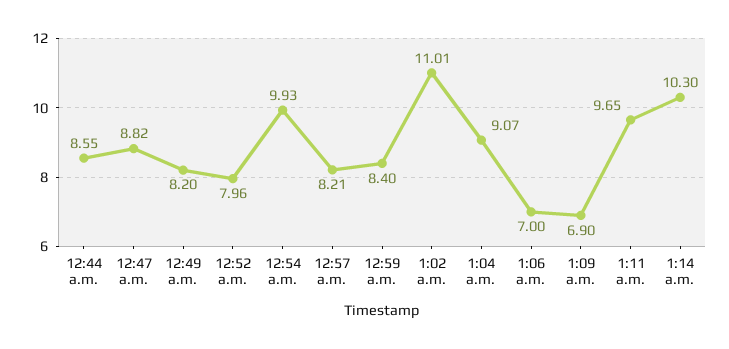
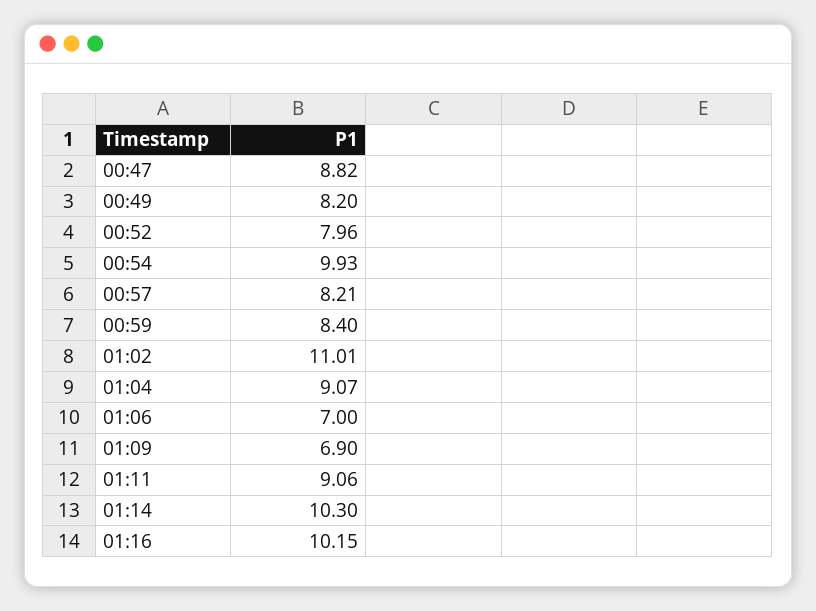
12:44 a.m.: 8.55 -> none
1:11 a.m.: 9.65 -> 9.06
01:16: none -> 10.15

